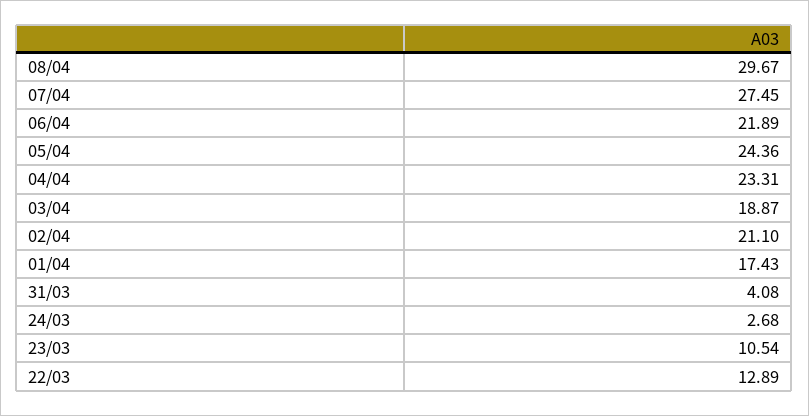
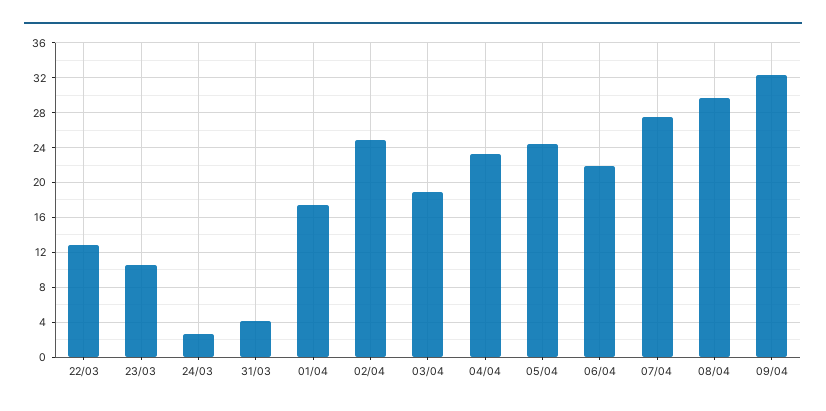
02/04: 21.1 -> 25
09/04: none -> 32

